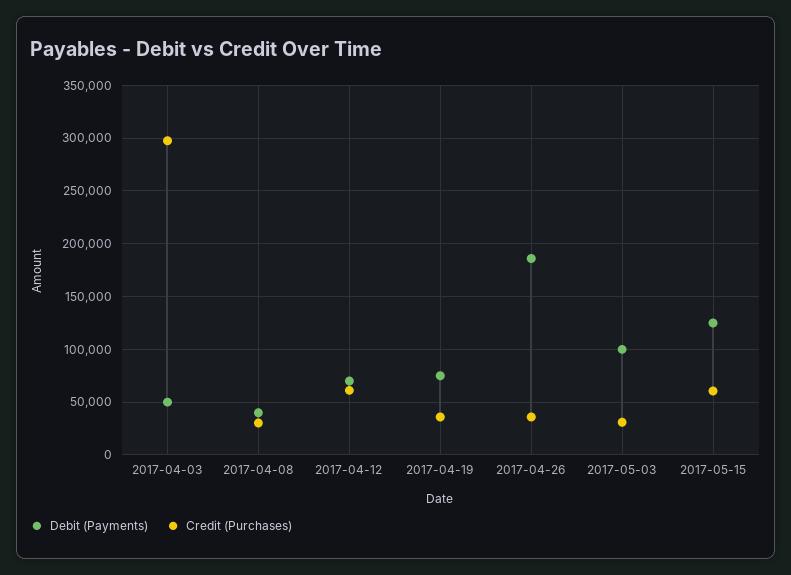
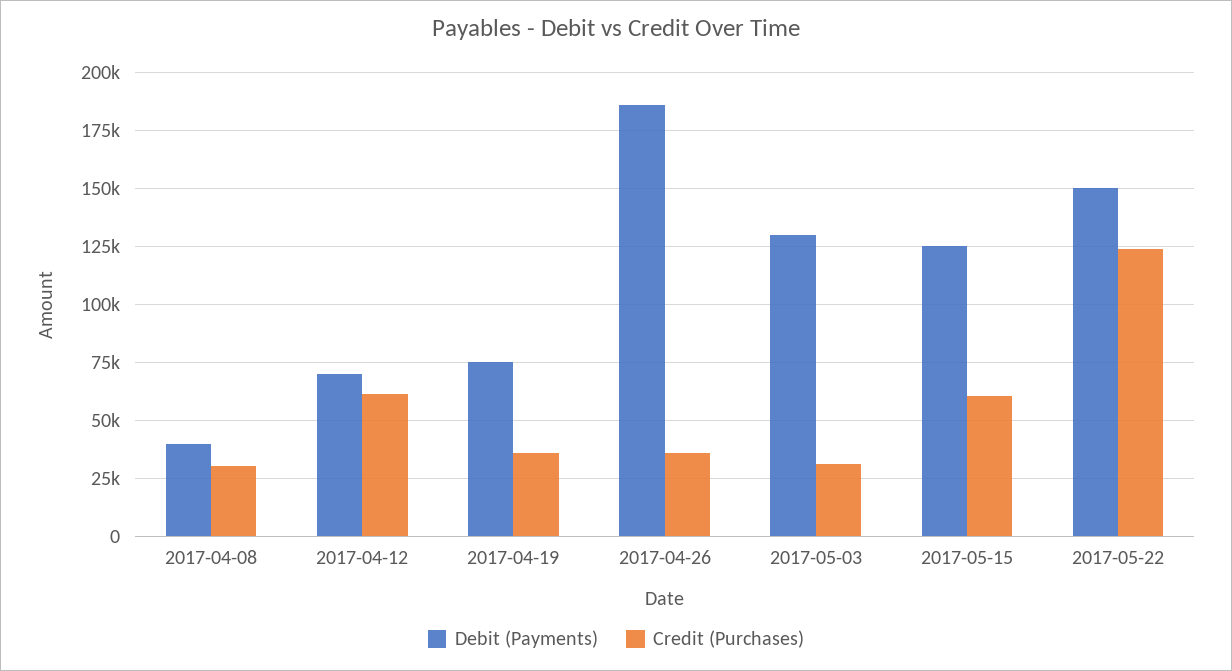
Debit (Payments), 2017-04-03: 50000 -> none
Credit (Purchases), 2017-04-03: 300000 -> none
Debit (Payments), 2017-05-03: 100000 -> 130000
Debit (Payments), 2017-05-22: none -> 150000
Credit (Purchases), 2017-05-22: none -> 125000

